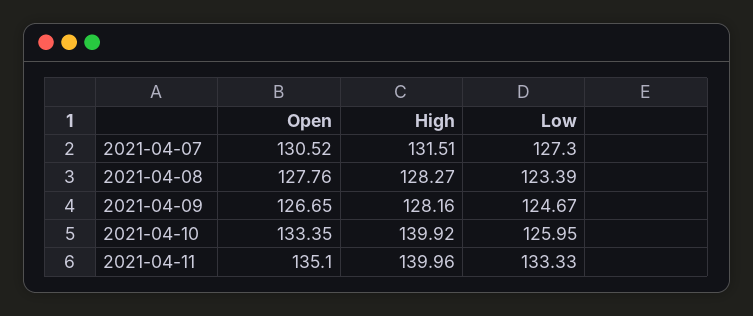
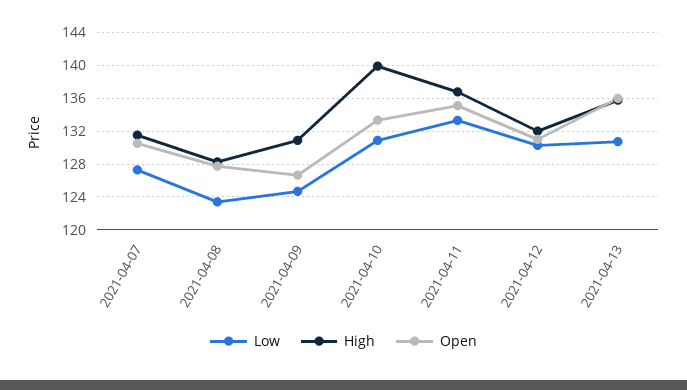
High, 2021-04-09: 128.16 -> 131
Low, 2021-04-10: 125.95 -> 131
High, 2021-04-11: 139.96 -> 137
Low, 2021-04-12: none -> 130
High, 2021-04-12: none -> 132
Open, 2021-04-12: none -> 131
Low, 2021-04-13: none -> 131
High, 2021-04-13: none -> 136
Open, 2021-04-13: none -> 136

